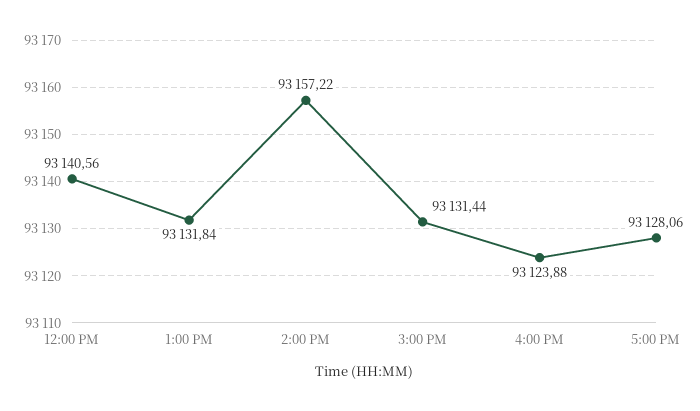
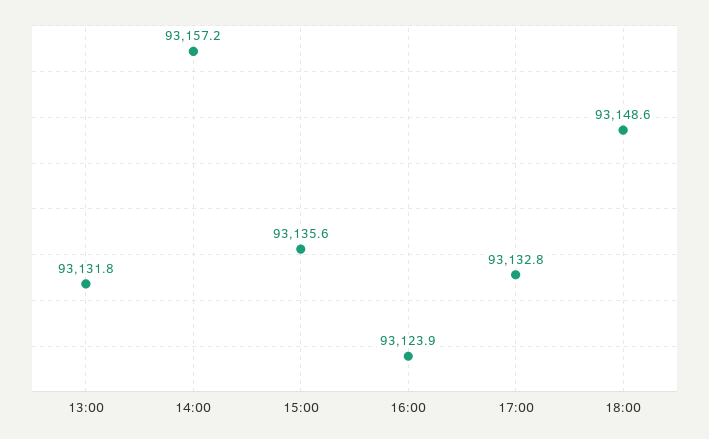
12:00 PM: 93140.56 -> none
3:00 PM: 93131.44 -> 93135.6
5:00 PM: 93128.06 -> 93132.8
18:00: none -> 93148.6

